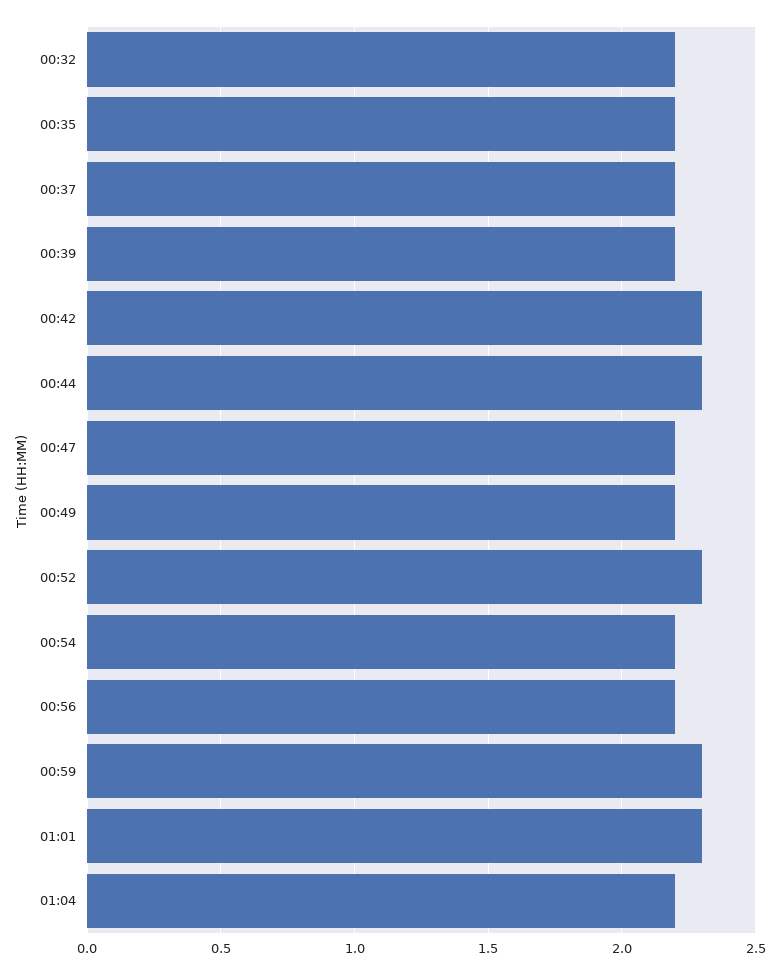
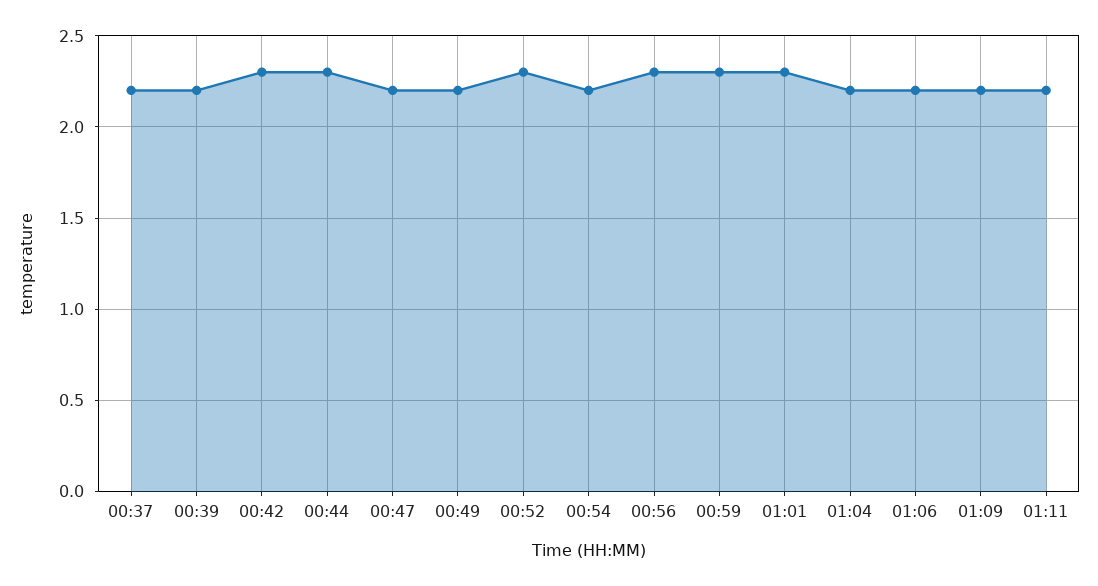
00:32: 2.2 -> none
00:35: 2.2 -> none
00:56: 2.2 -> 2.3
01:06: none -> 2.2
01:09: none -> 2.2
01:11: none -> 2.2

